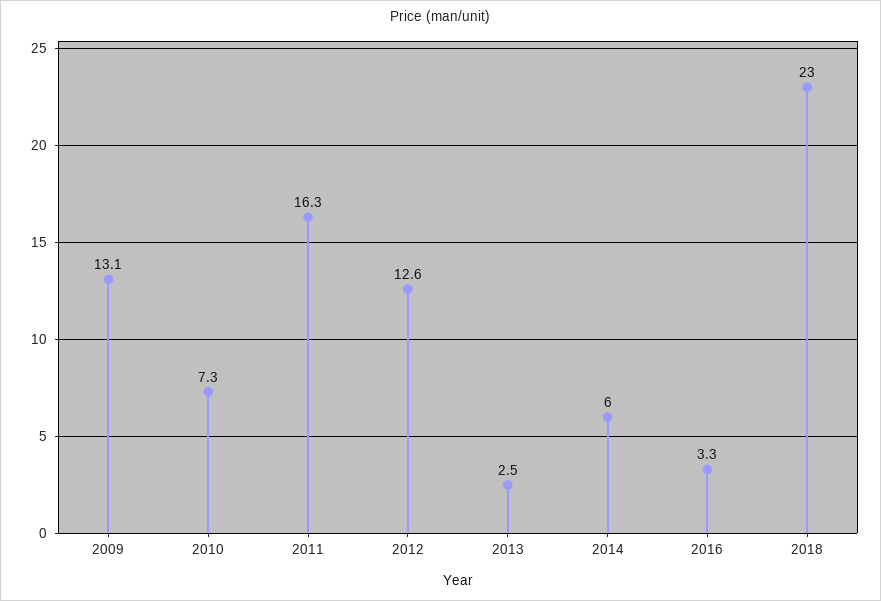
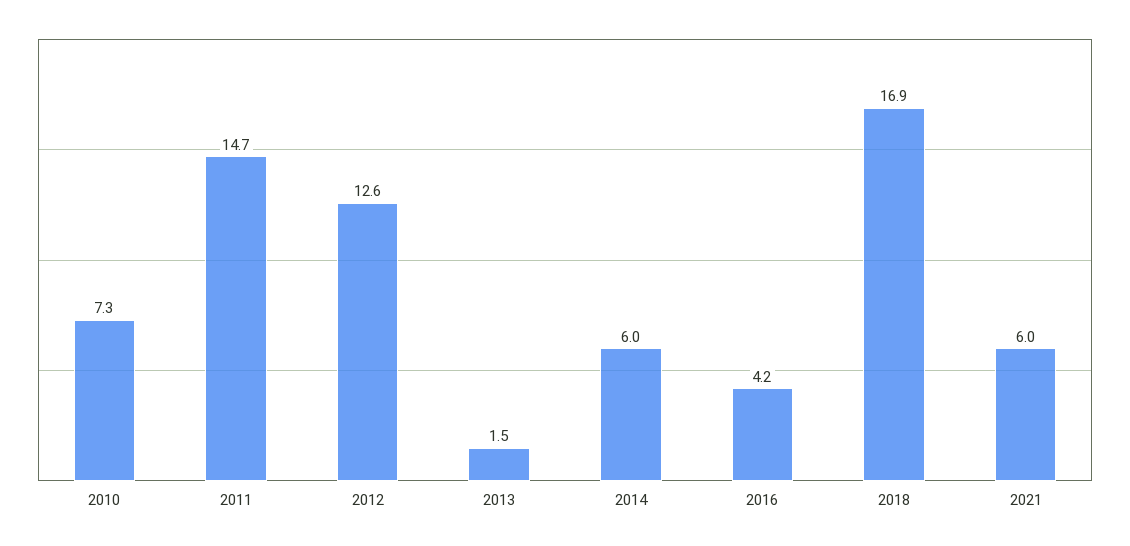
2009: 13.1 -> none
2011: 16.3 -> 14.7
2013: 2.5 -> 1.5
2016: 3.3 -> 4.2
2018: 23 -> 16.9
2021: none -> 6

